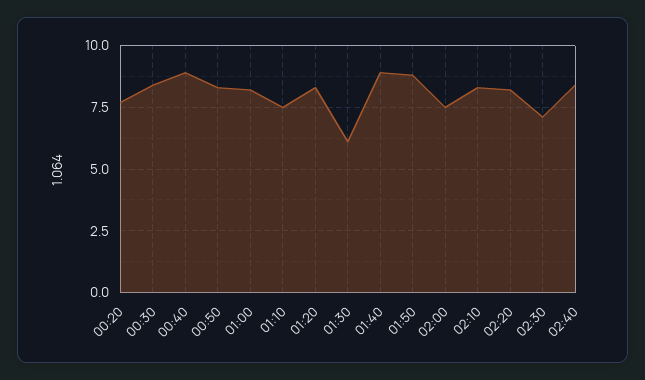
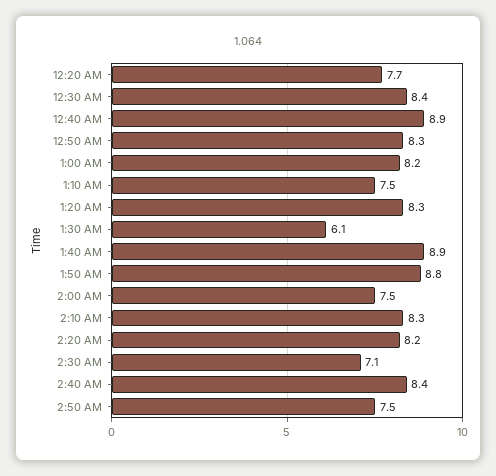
2:50 AM: none -> 7.5

